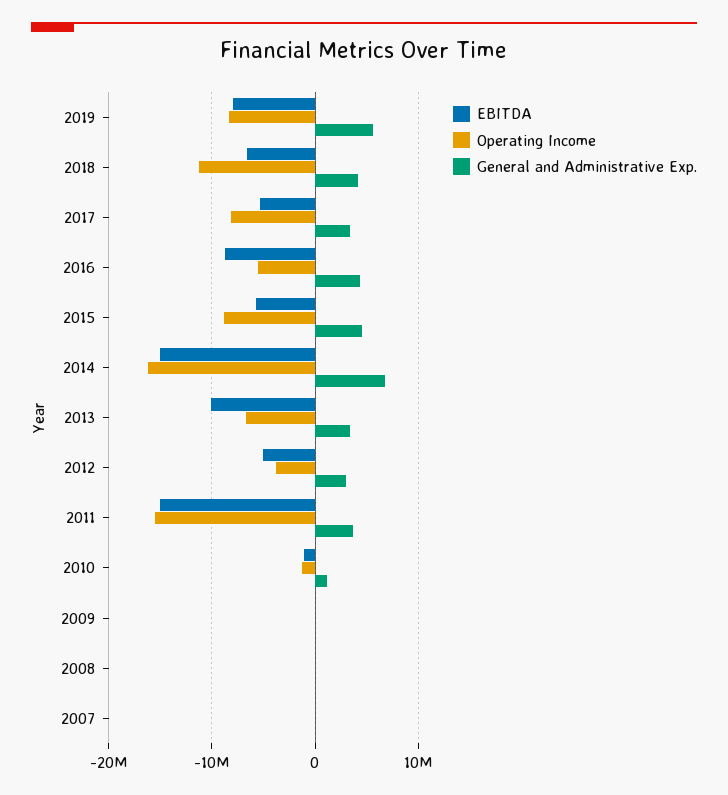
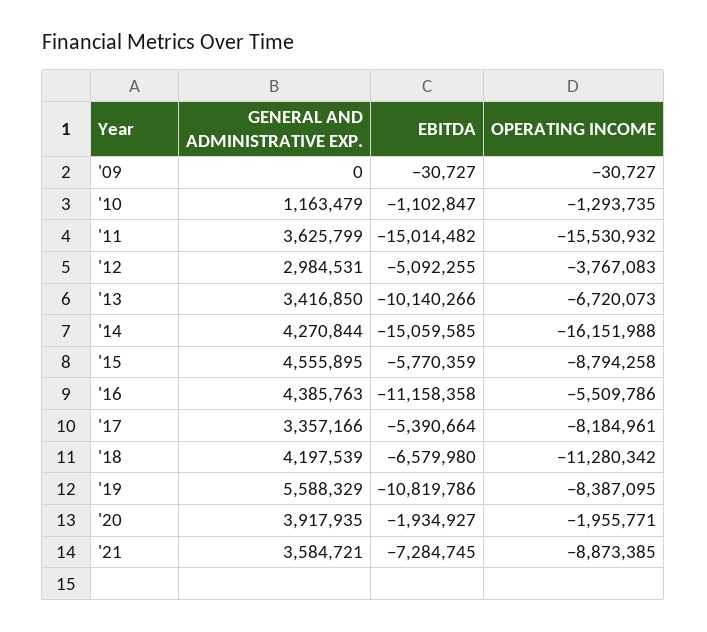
EBITDA, 2019: -8000000 -> -10819786
EBITDA, 2016: -9000000 -> -11158358
General and Administrative Exp., 2014: 7000000 -> 4270844
EBITDA, 2008: 0 -> none
Operating Income, 2008: 0 -> none
General and Administrative Exp., 2008: 0 -> none
EBITDA, 2007: 0 -> none
Operating Income, 2007: 0 -> none
General and Administrative Exp., 2007: 0 -> none
General and Administrative Exp., '20: none -> 3917935
EBITDA, '20: none -> -1934927
Operating Income, '20: none -> -1955771
General and Administrative Exp., '21: none -> 3584721
EBITDA, '21: none -> -7284745
Operating Income, '21: none -> -8873385

